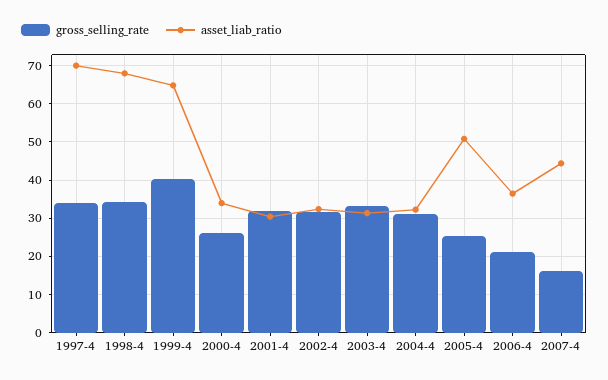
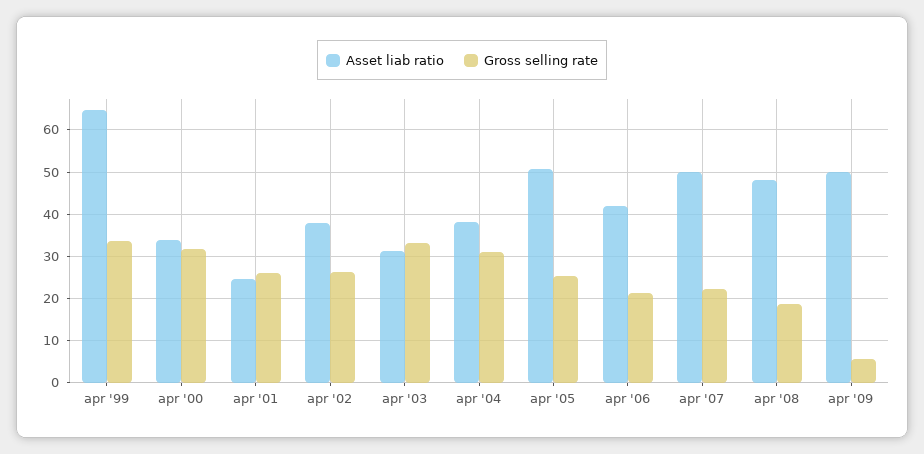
gross_selling_rate, 1997-4: 34 -> none
asset_liab_ratio, 1997-4: 70 -> none
gross_selling_rate, 1998-4: 34 -> none
asset_liab_ratio, 1998-4: 68 -> none
gross_selling_rate, 1999-4: 40 -> 34
gross_selling_rate, 2000-4: 26 -> 32
gross_selling_rate, 2001-4: 32 -> 26
asset_liab_ratio, 2001-4: 30 -> 24
gross_selling_rate, 2002-4: 32 -> 26
asset_liab_ratio, 2002-4: 32 -> 38
asset_liab_ratio, 2004-4: 32 -> 38
asset_liab_ratio, 2006-4: 36 -> 42
gross_selling_rate, 2007-4: 16 -> 22
asset_liab_ratio, 2007-4: 44 -> 50
asset_liab_ratio, apr '08: none -> 48
gross_selling_rate, apr '08: none -> 18
asset_liab_ratio, apr '09: none -> 50
gross_selling_rate, apr '09: none -> 6

